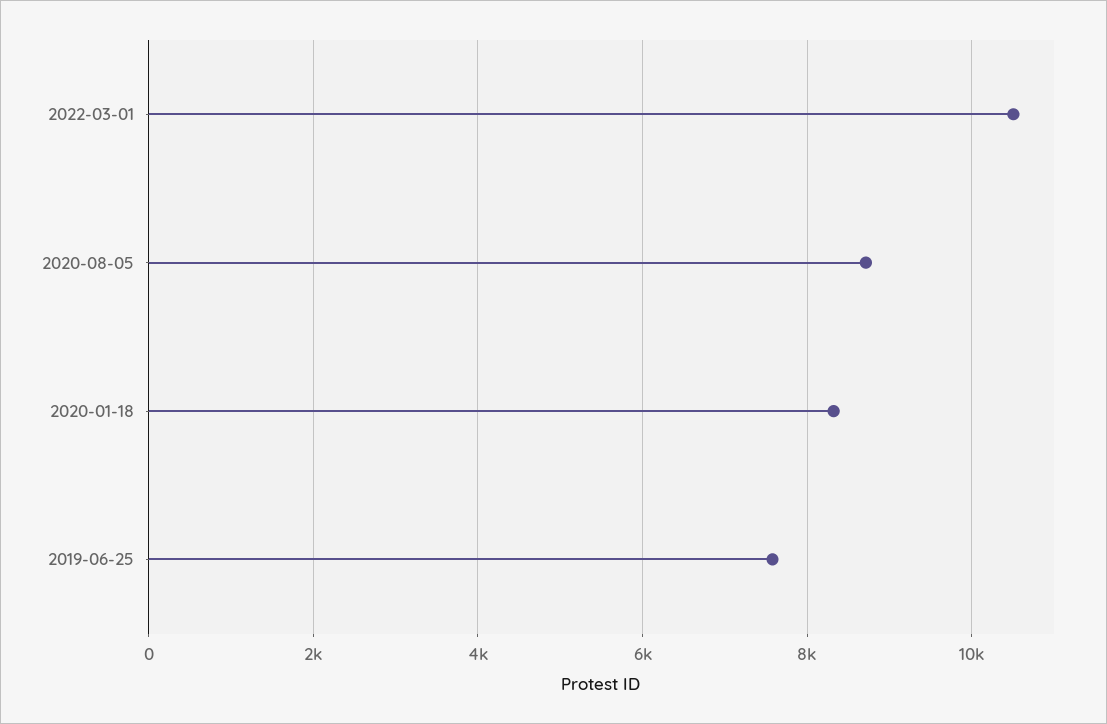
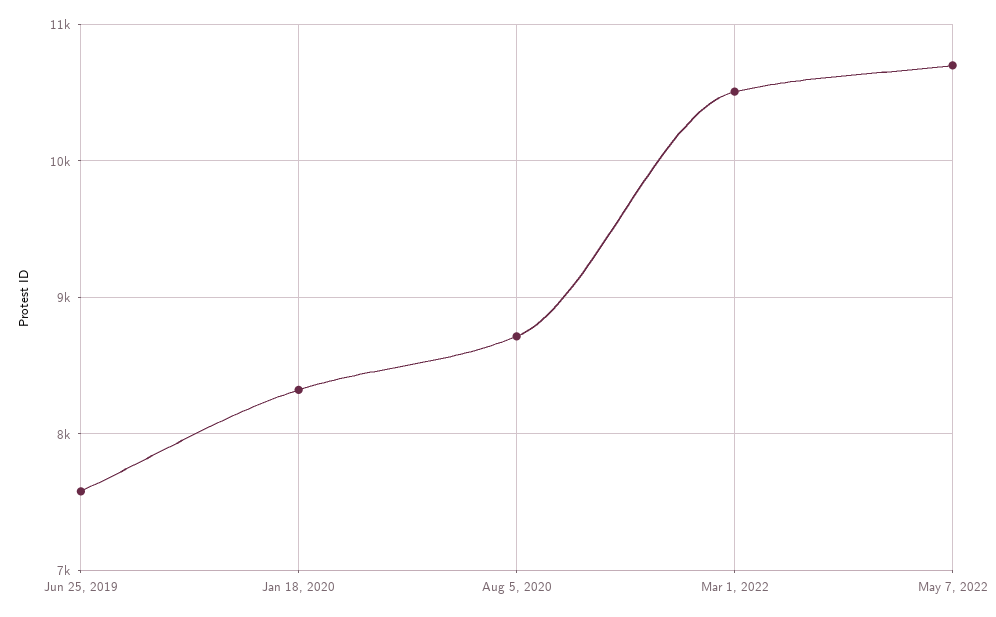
May 7, 2022: none -> 10700

